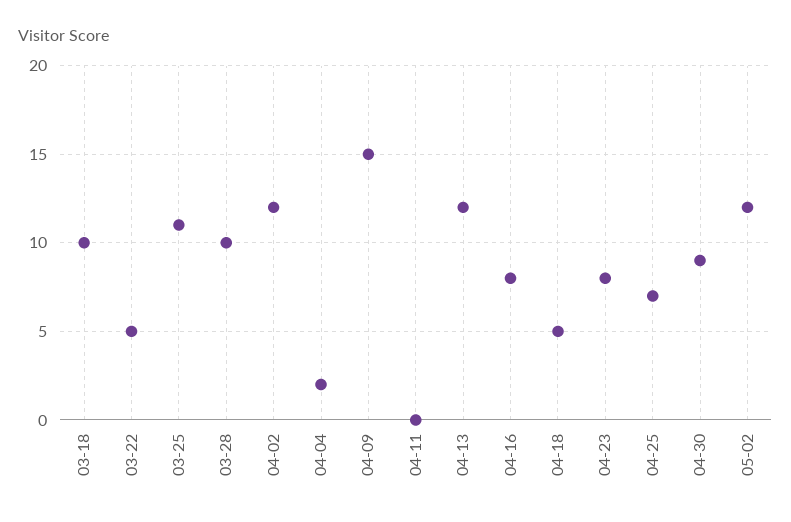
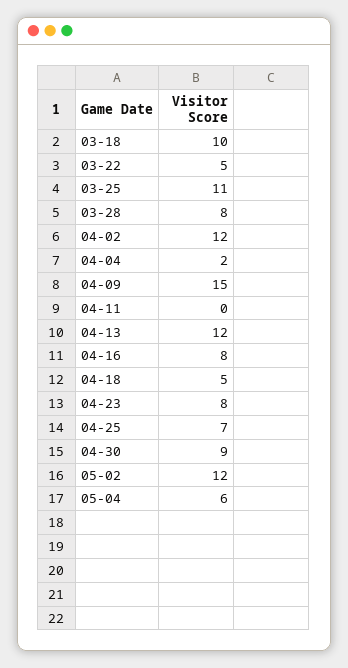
03-28: 10 -> 8
05-04: none -> 6

